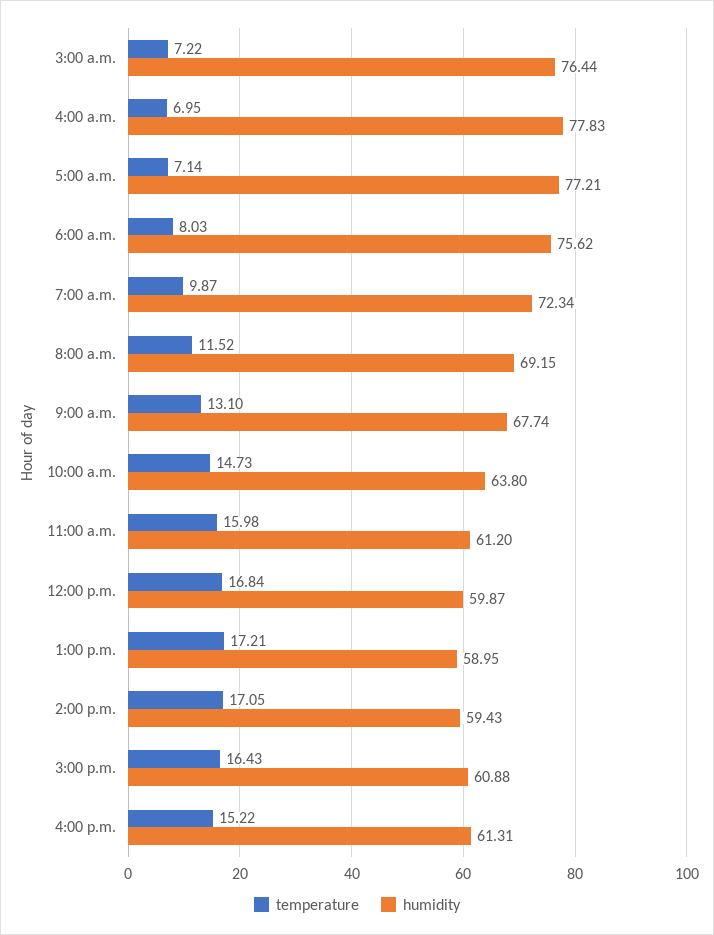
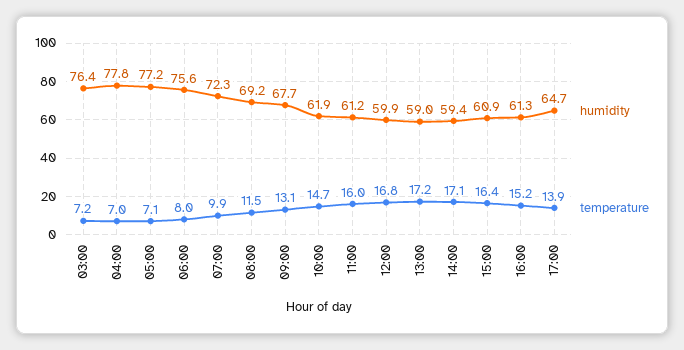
humidity, 10:00 a.m.: 63.8 -> 61.9
humidity, 17:00: none -> 64.7
temperature, 17:00: none -> 13.9

